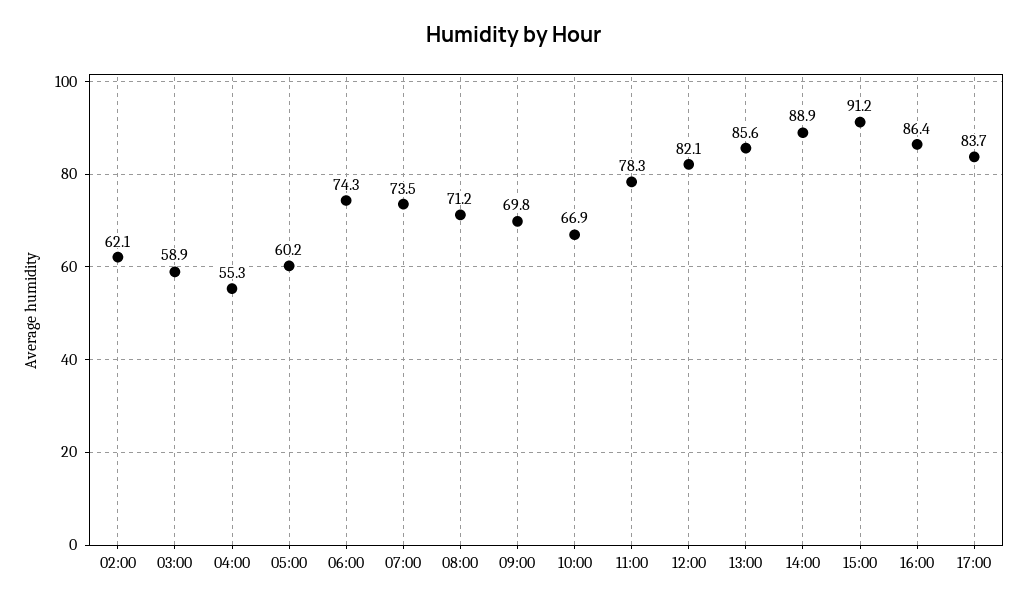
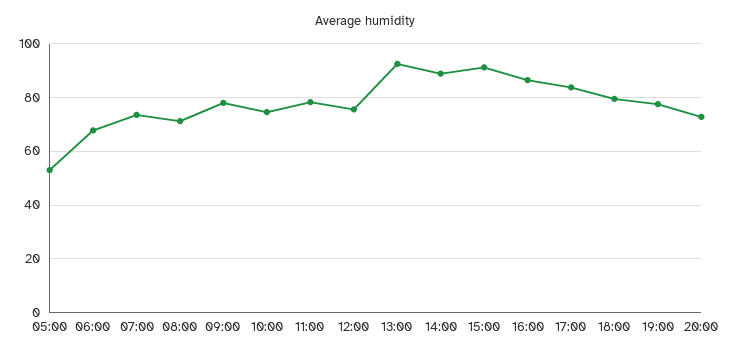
02:00: 62.1 -> none
03:00: 58.9 -> none
04:00: 55.3 -> none
05:00: 60.2 -> 52.5
06:00: 74.3 -> 67.5
09:00: 69.8 -> 77.5
10:00: 66.9 -> 75
12:00: 82.1 -> 75
13:00: 85.6 -> 92.5
18:00: none -> 80
19:00: none -> 77.5
20:00: none -> 72.5

